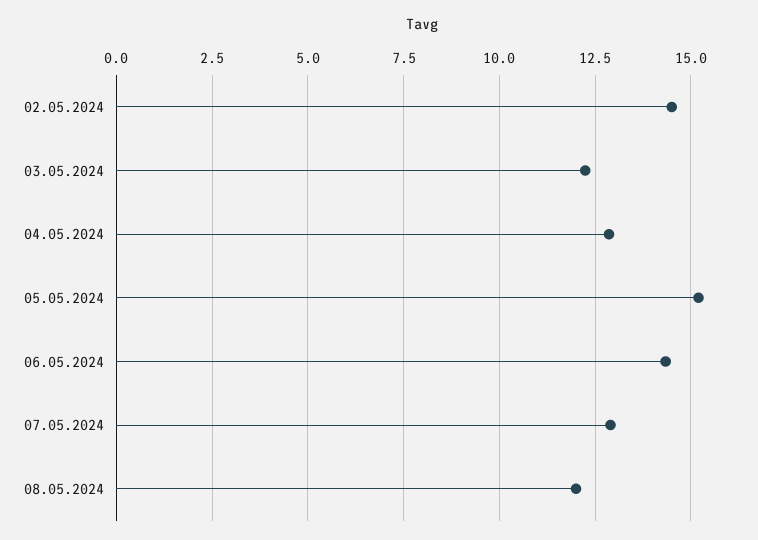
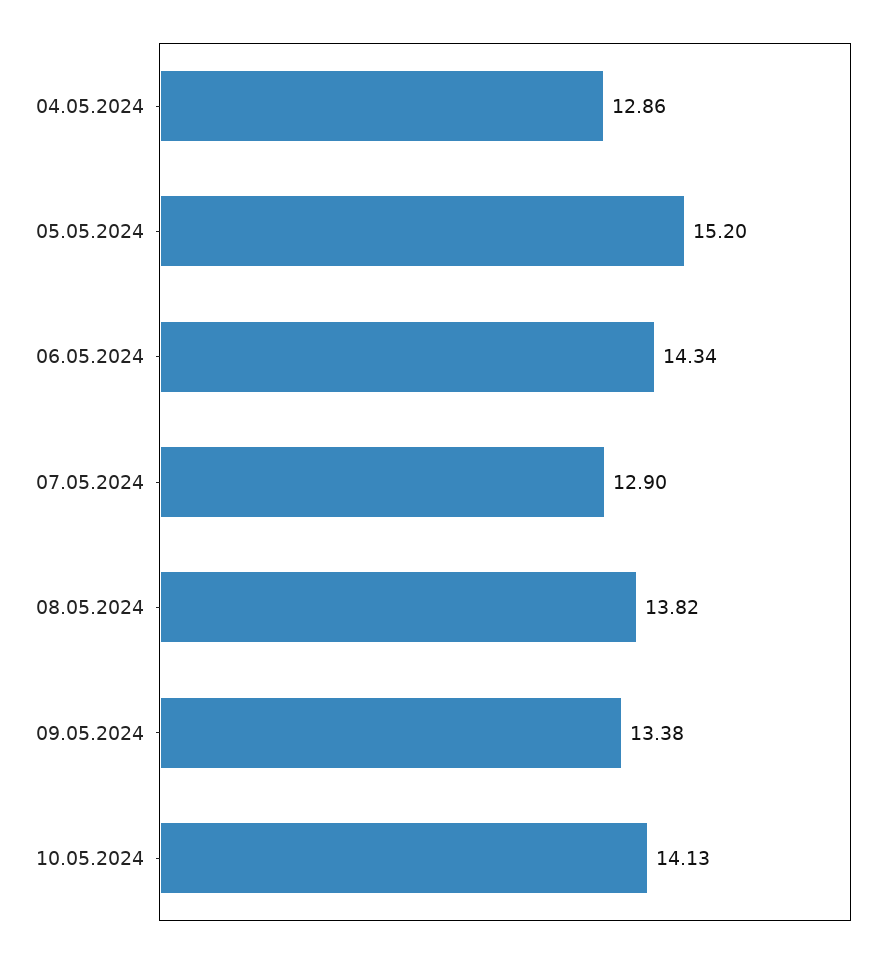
02.05.2024: 14.5 -> none
03.05.2024: 12.25 -> none
08.05.2024: 12 -> 13.82
09.05.2024: none -> 13.38
10.05.2024: none -> 14.13

